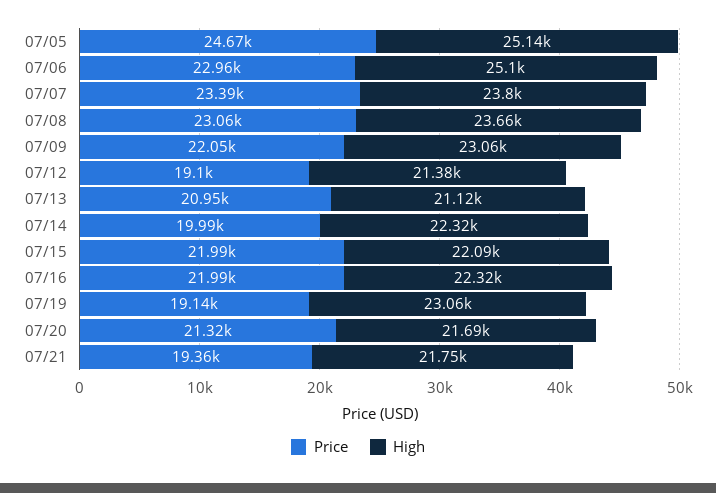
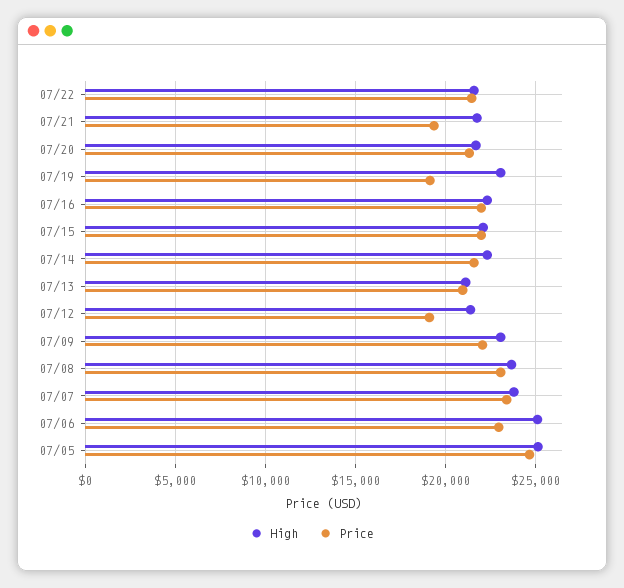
Price, 07/14: 19990 -> 21500
High, 07/22: none -> 21500
Price, 07/22: none -> 21500

